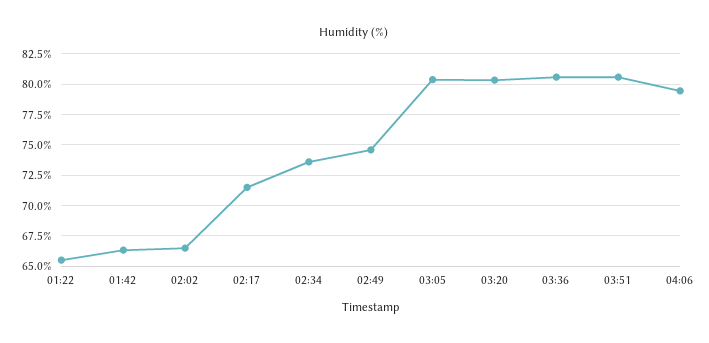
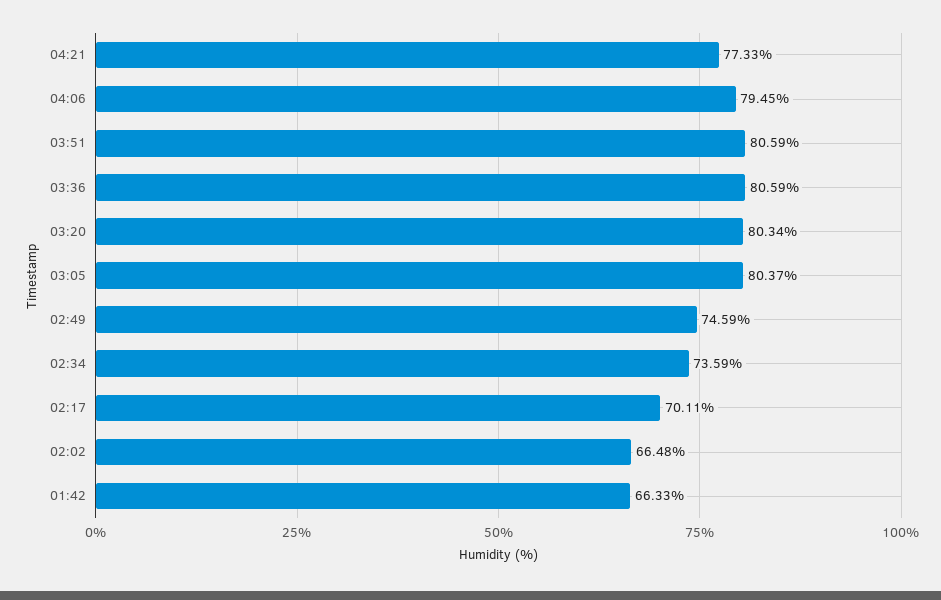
01:22: 65.5 -> none
02:17: 71.5 -> 70.11
04:21: none -> 77.33

